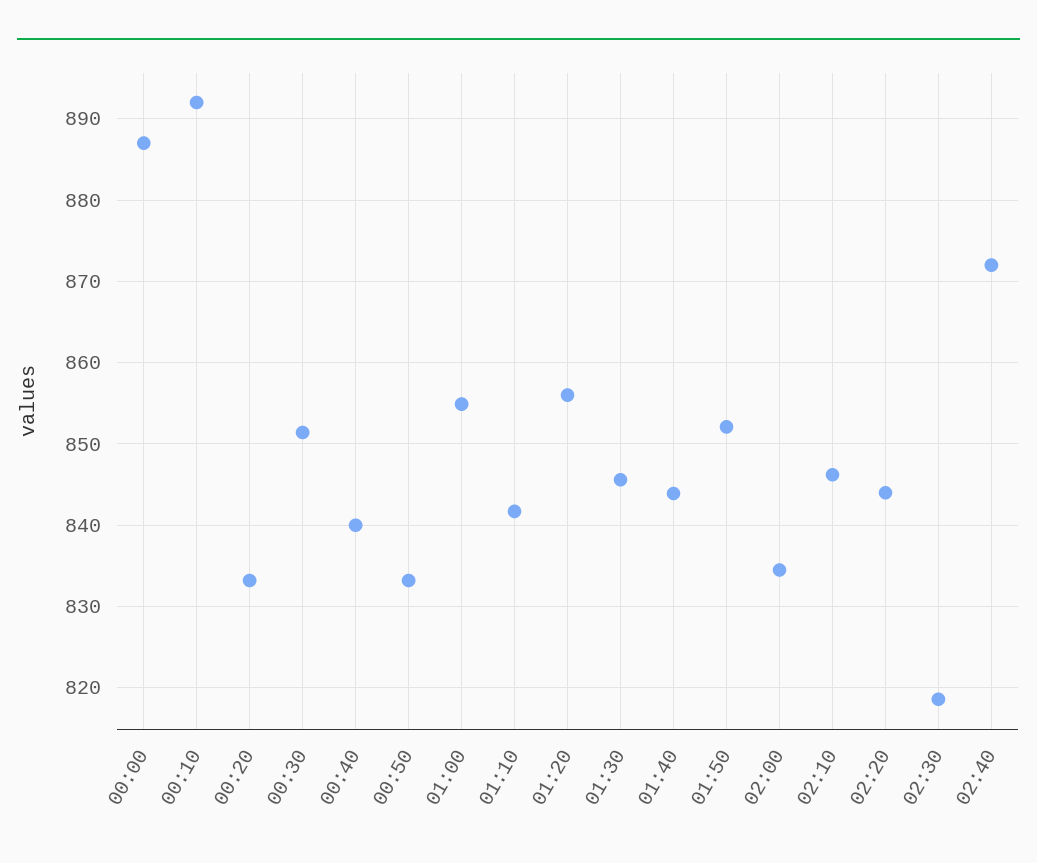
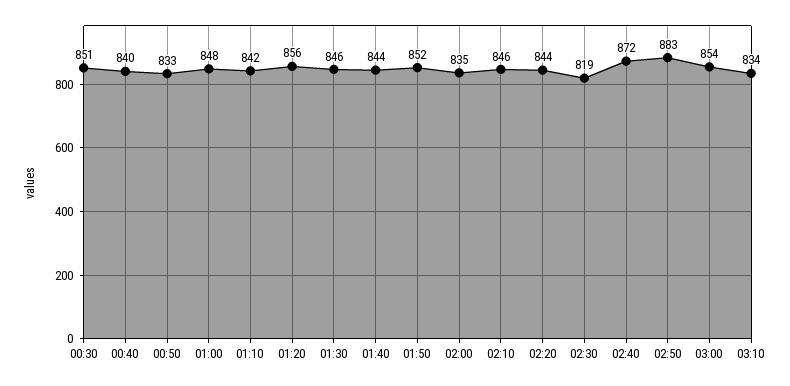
00:00: 887 -> none
00:10: 892 -> none
00:20: 833 -> none
01:00: 855 -> 848
02:50: none -> 883
03:00: none -> 854
03:10: none -> 834

